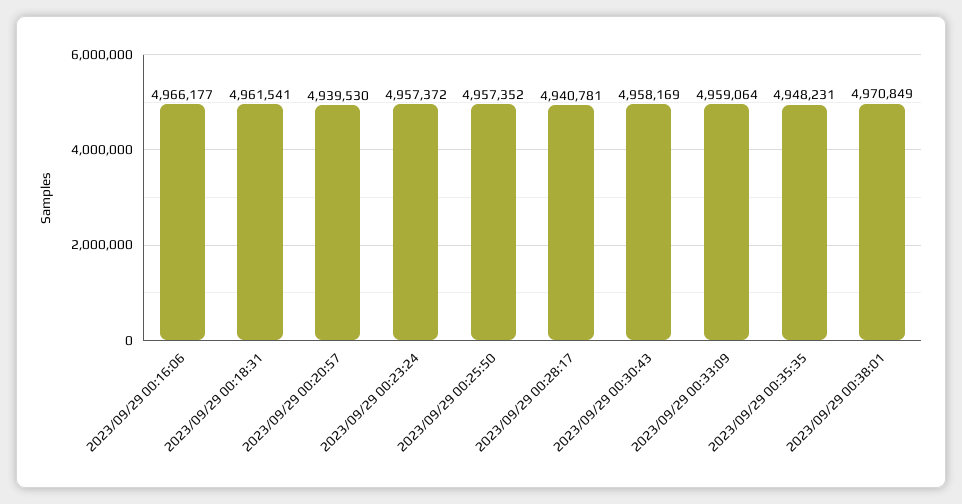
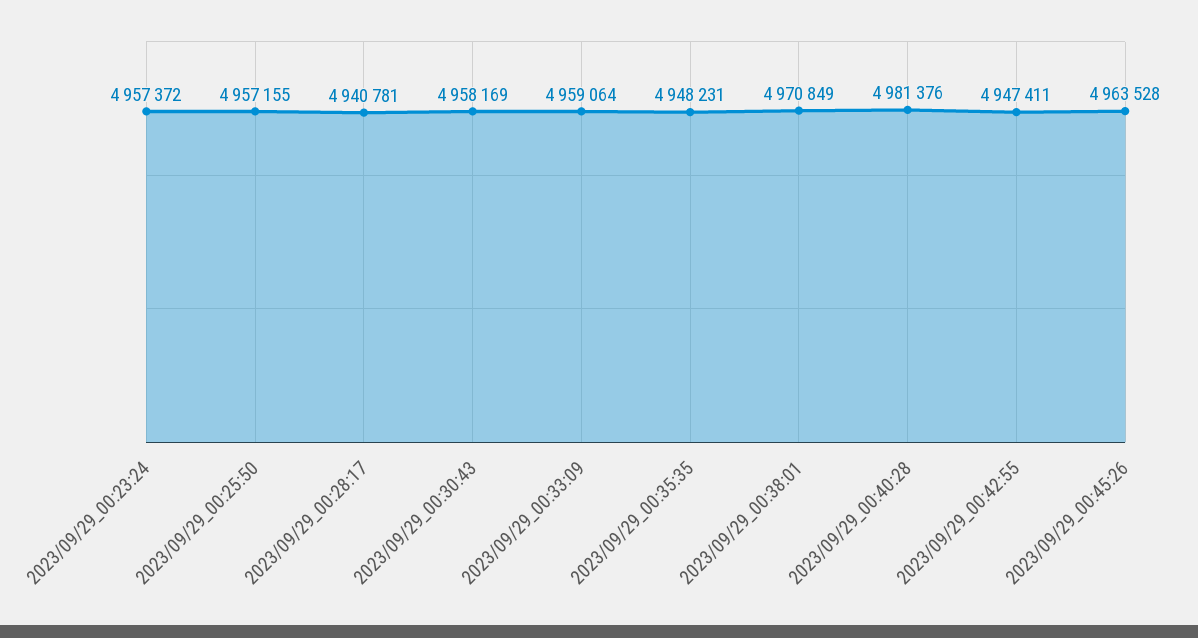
2023/09/29 00:16:06: 4966177 -> none
2023/09/29 00:18:31: 4961541 -> none
2023/09/29 00:20:57: 4939530 -> none
2023/09/29 00:25:50: 4957352 -> 4957155
2023/09/29_00:40:28: none -> 4981376
2023/09/29_00:42:55: none -> 4947411
2023/09/29_00:45:26: none -> 4963528

